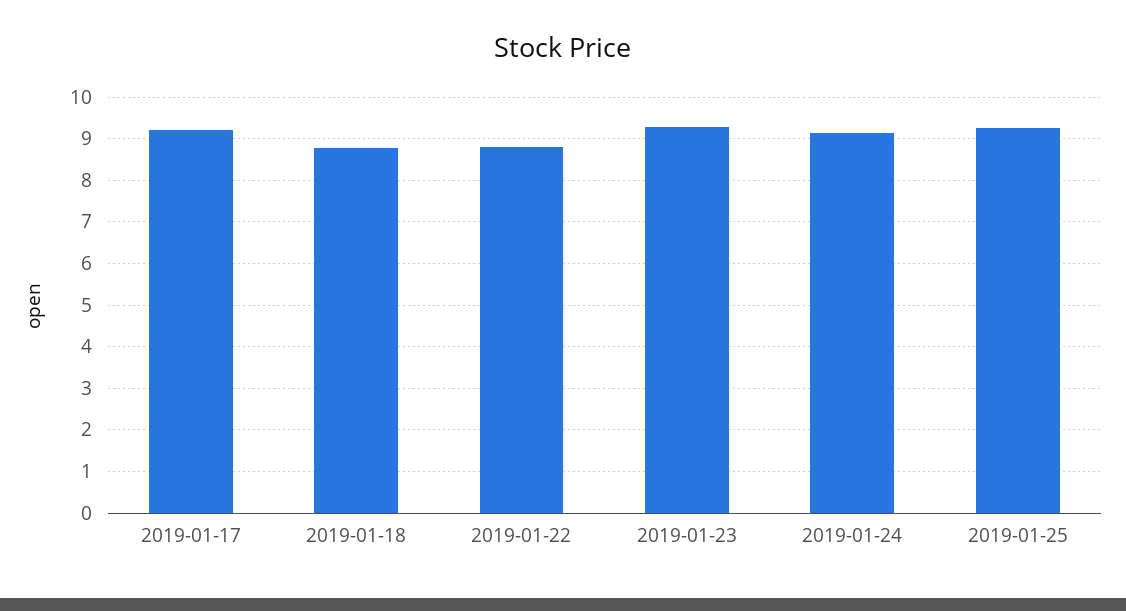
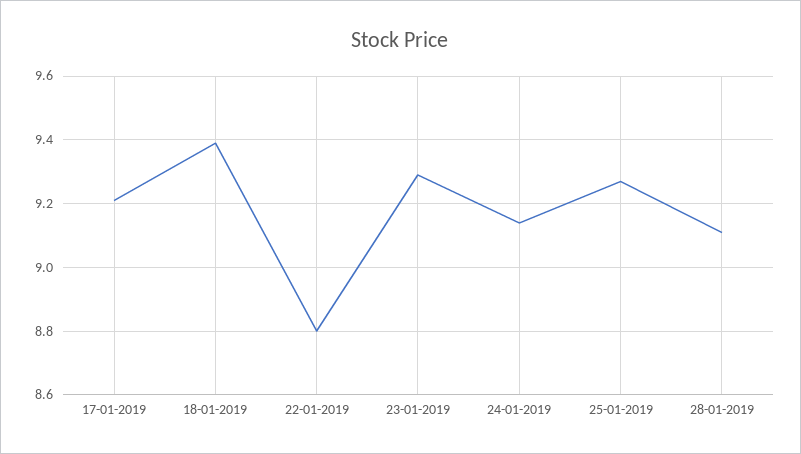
2019-01-18: 8.8 -> 9.4
28-01-2019: none -> 9.1

